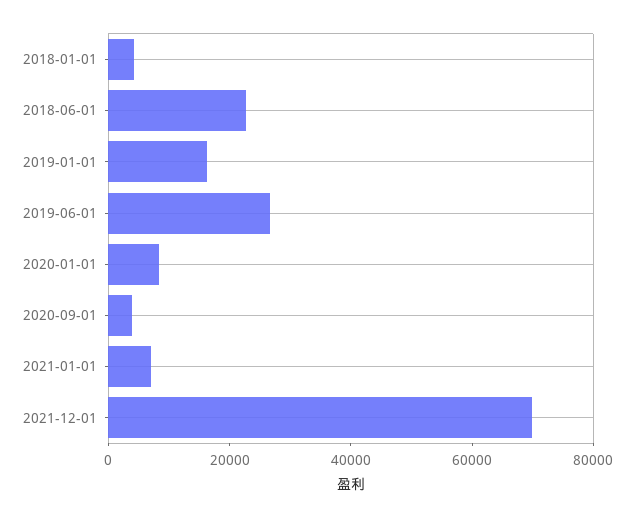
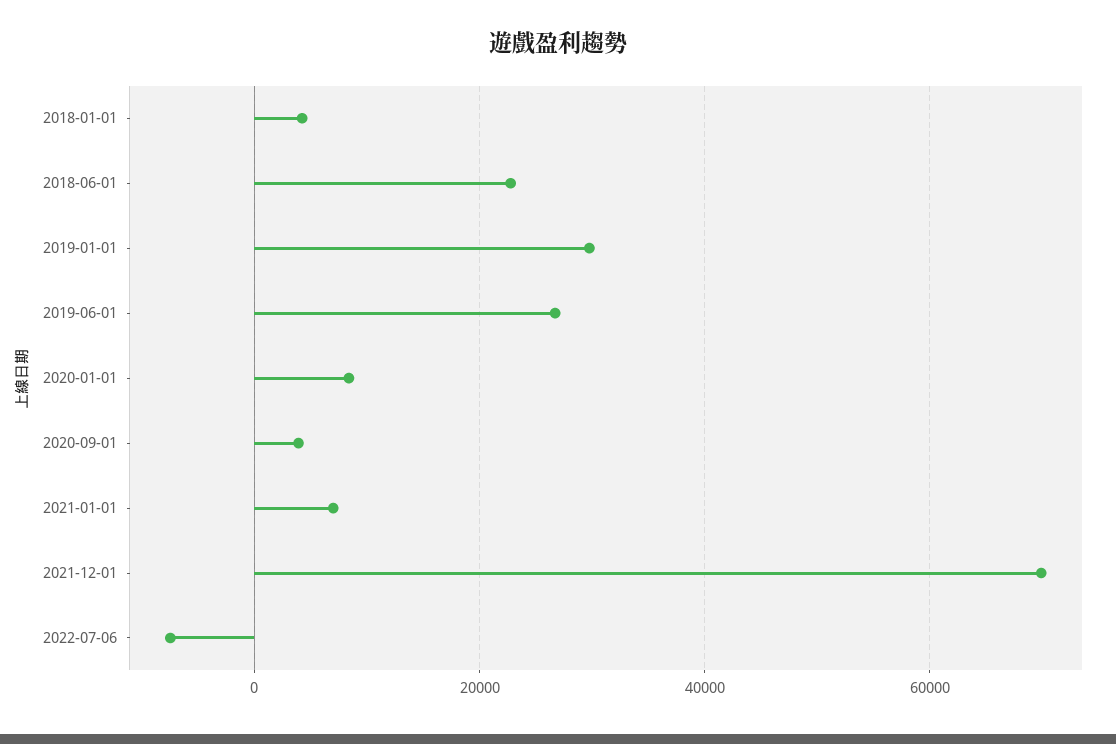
2019-01-01: 15000 -> 30000
2022-07-06: none -> -8000

